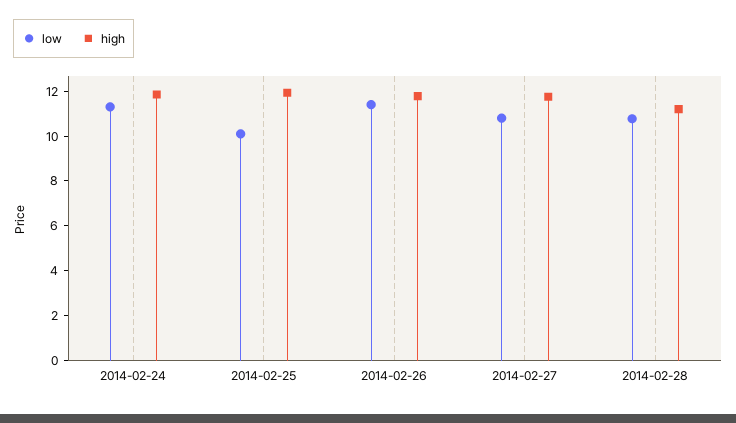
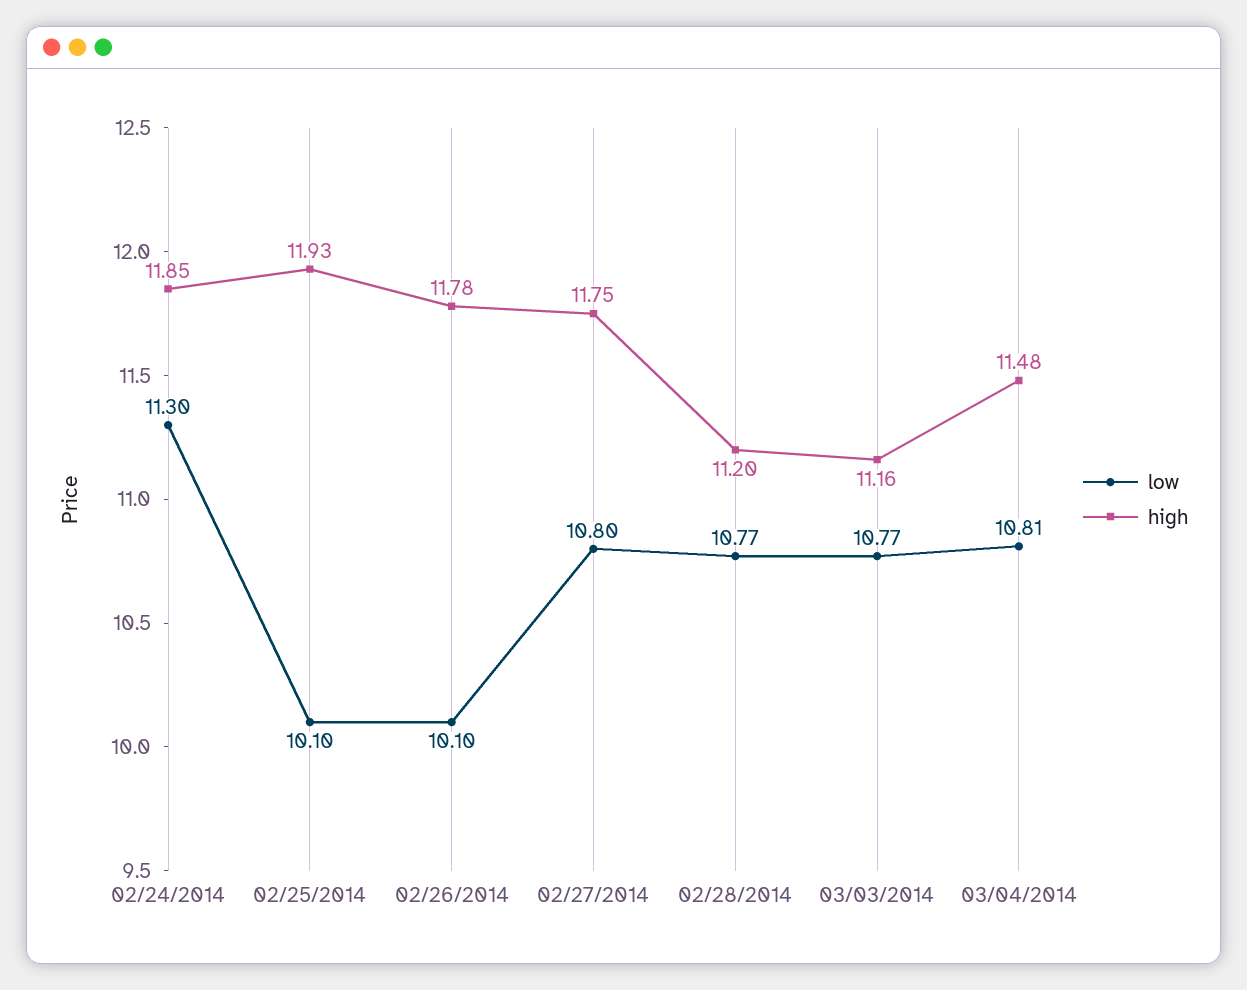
low, 2014-02-26: 11.5 -> 10.1
low, 03/03/2014: none -> 10.77
high, 03/03/2014: none -> 11.16
low, 03/04/2014: none -> 10.81
high, 03/04/2014: none -> 11.48

